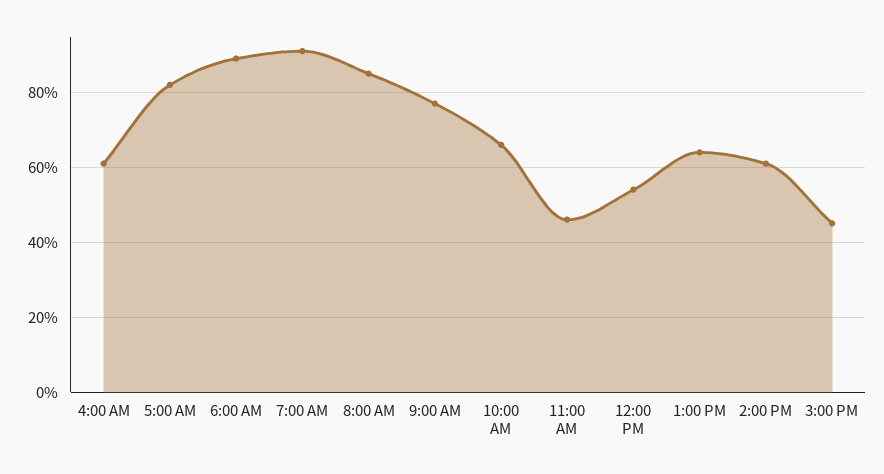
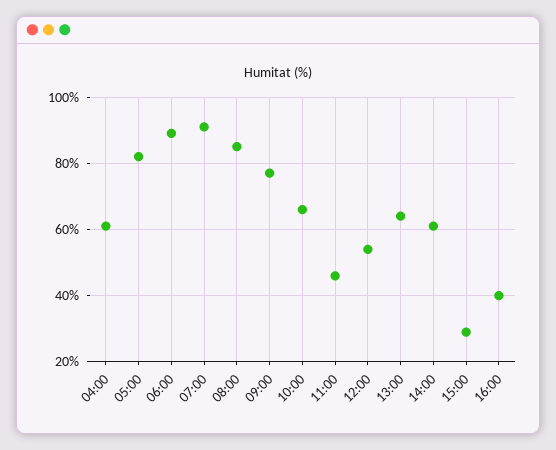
3:00 PM: 45 -> 30
16:00: none -> 40

